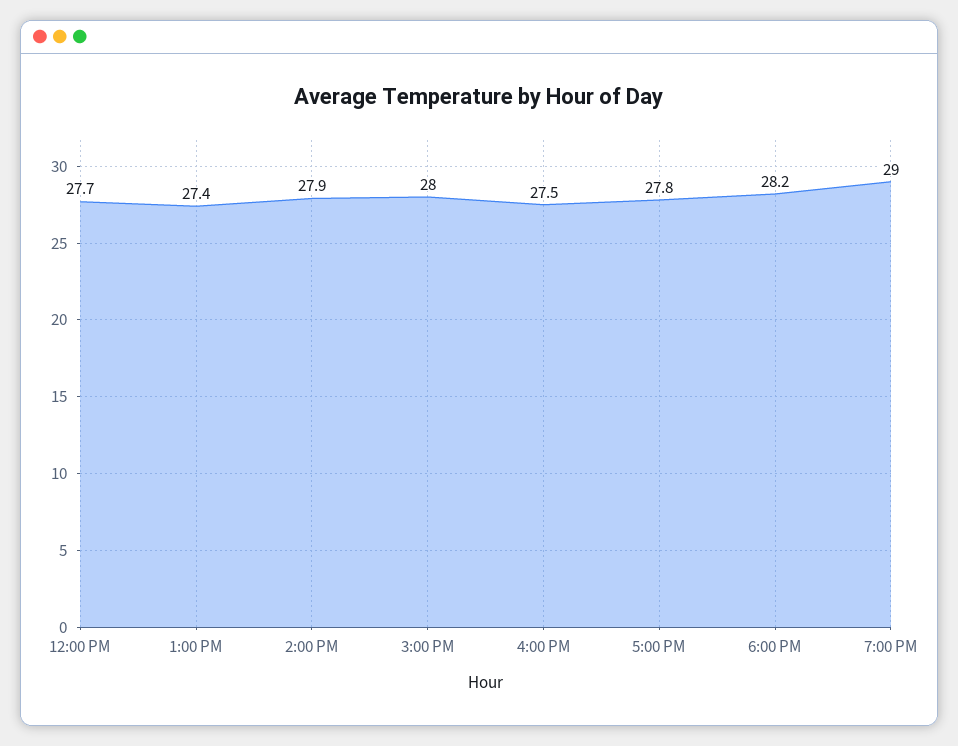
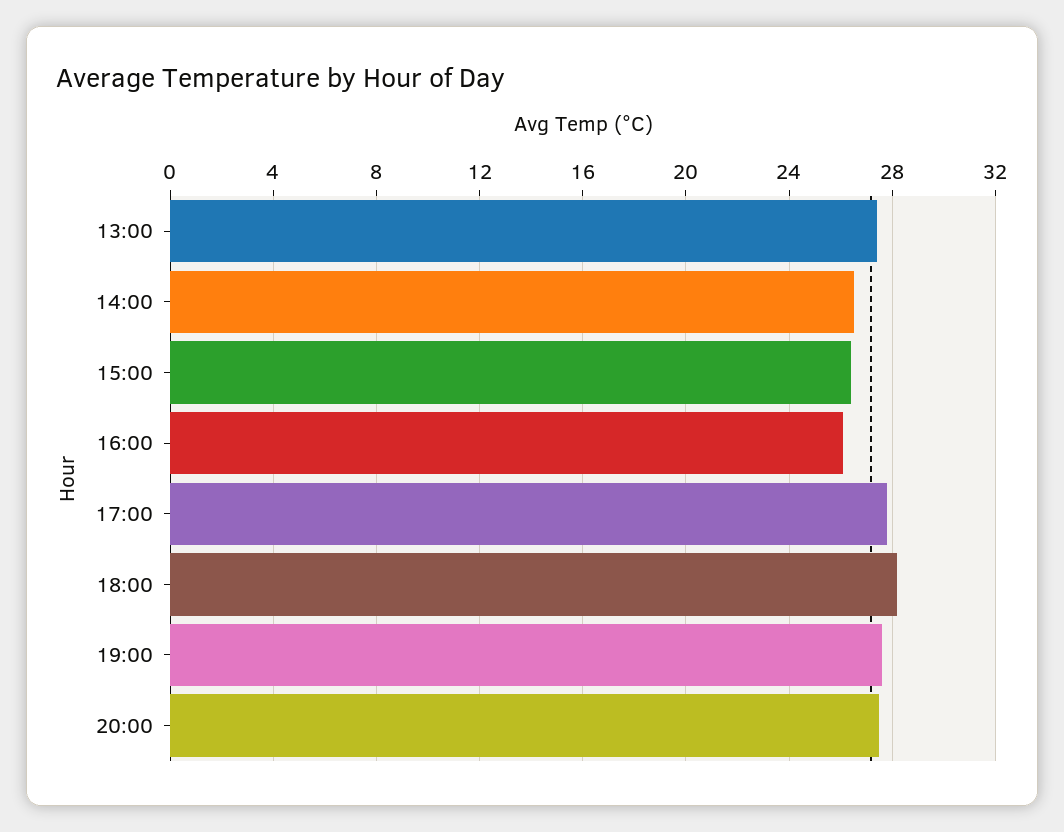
12:00 PM: 27.7 -> none
2:00 PM: 27.9 -> 26.5
3:00 PM: 28 -> 26.5
4:00 PM: 27.5 -> 26
7:00 PM: 29 -> 27.5
20:00: none -> 27.5

